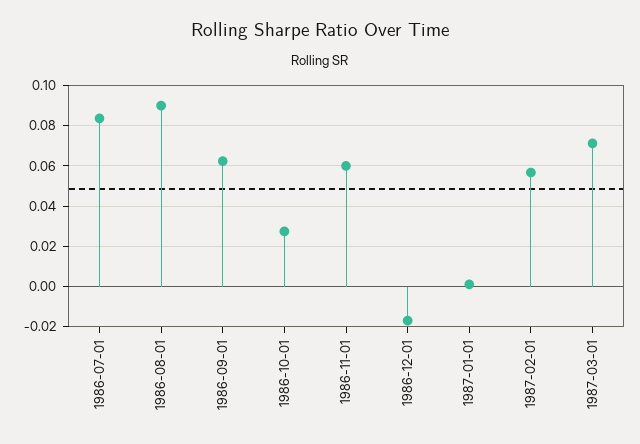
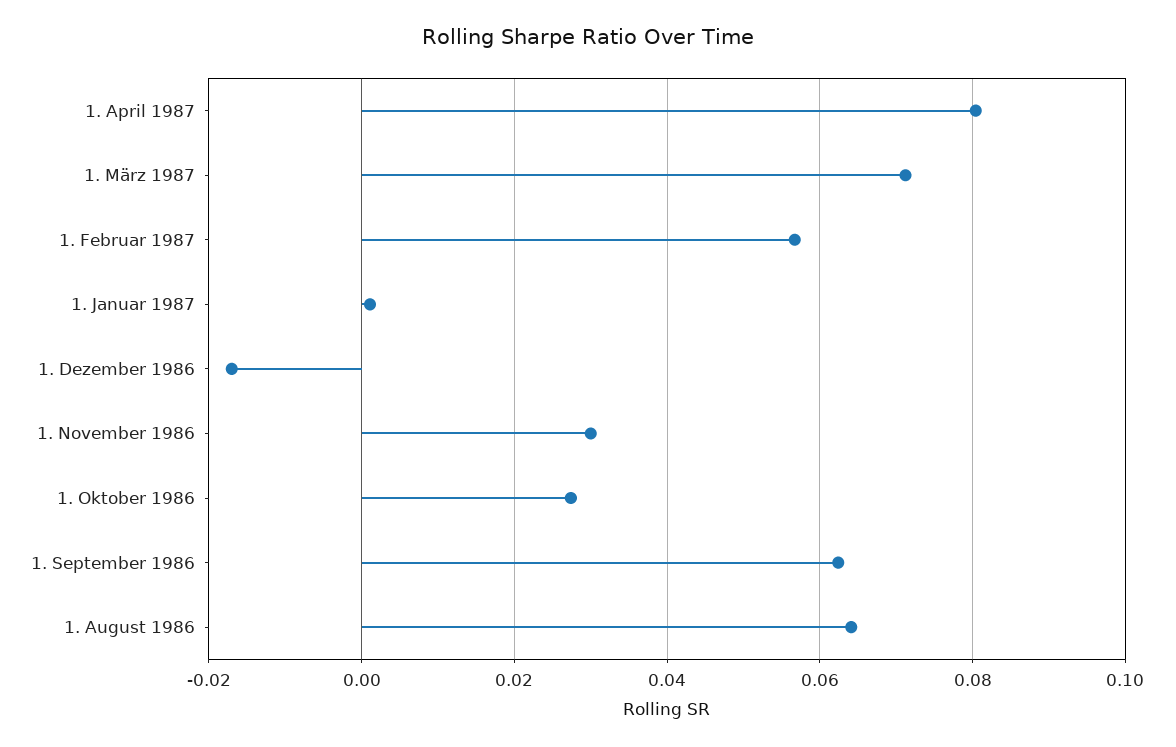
1986-07-01: 0.085 -> none
1986-08-01: 0.09 -> 0.064
1986-11-01: 0.06 -> 0.03
1. April 1987: none -> 0.08

